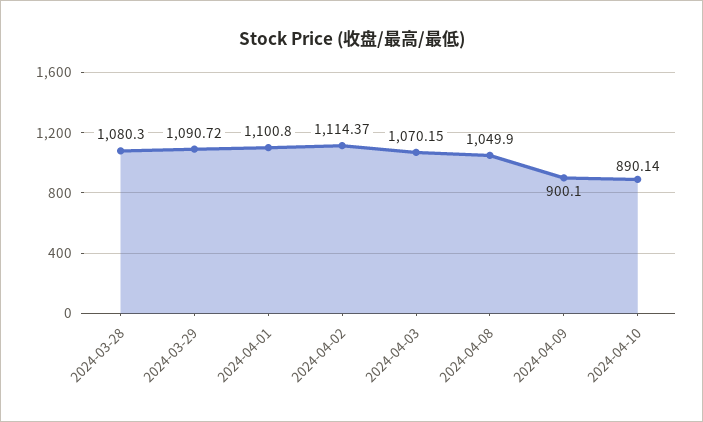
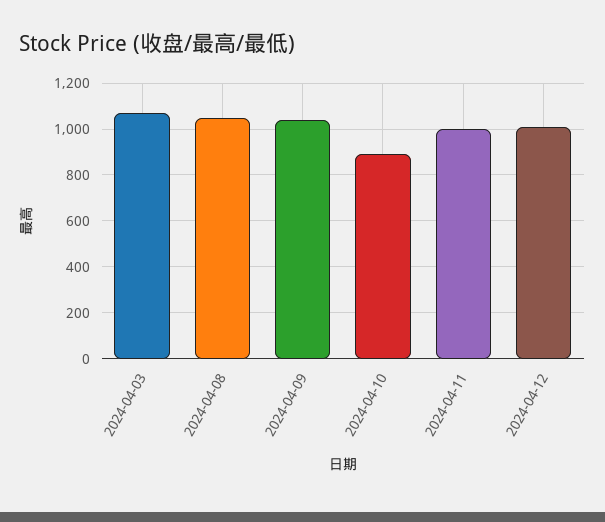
2024-03-28: 1080.3 -> none
2024-03-29: 1090.72 -> none
2024-04-01: 1100.8 -> none
2024-04-02: 1114.37 -> none
2024-04-09: 900.1 -> 1050
2024-04-11: none -> 1000
2024-04-12: none -> 1000

